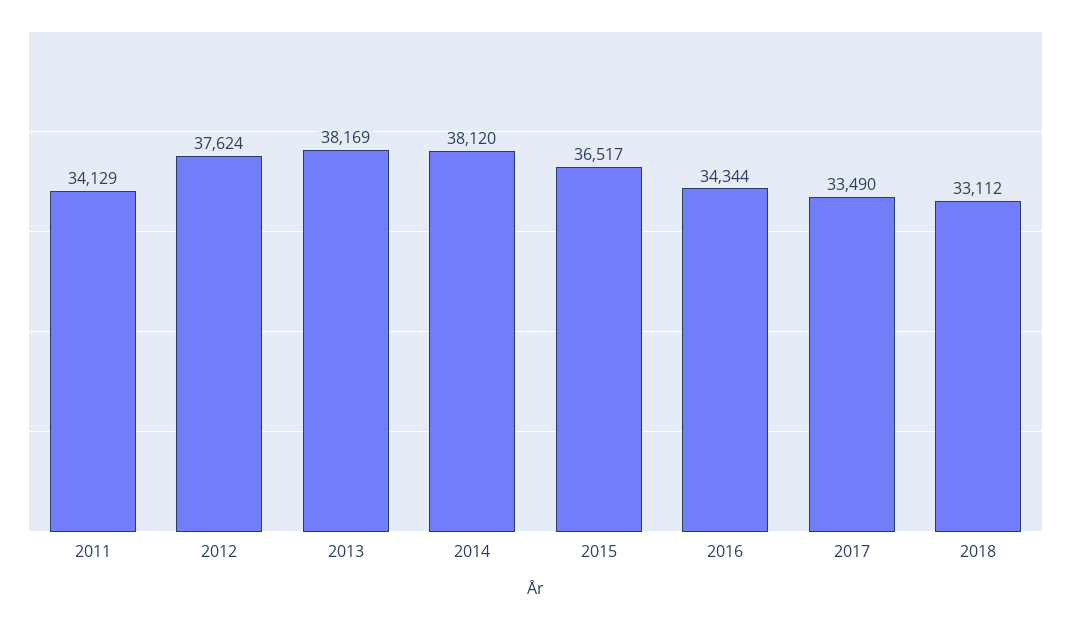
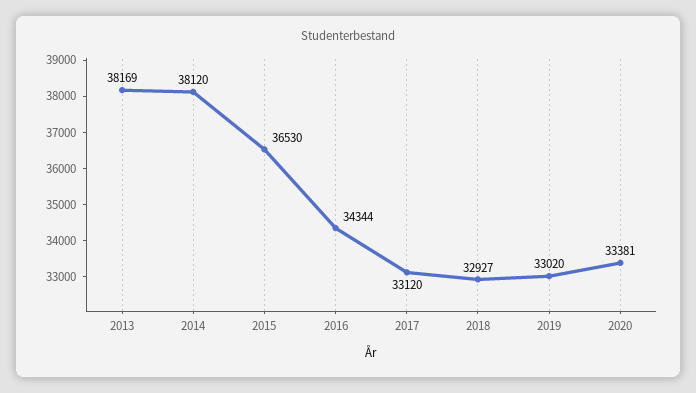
2011: 34129 -> none
2012: 37624 -> none
2015: 36517 -> 36530
2017: 33490 -> 33120
2018: 33112 -> 32927
2019: none -> 33020
2020: none -> 33381

